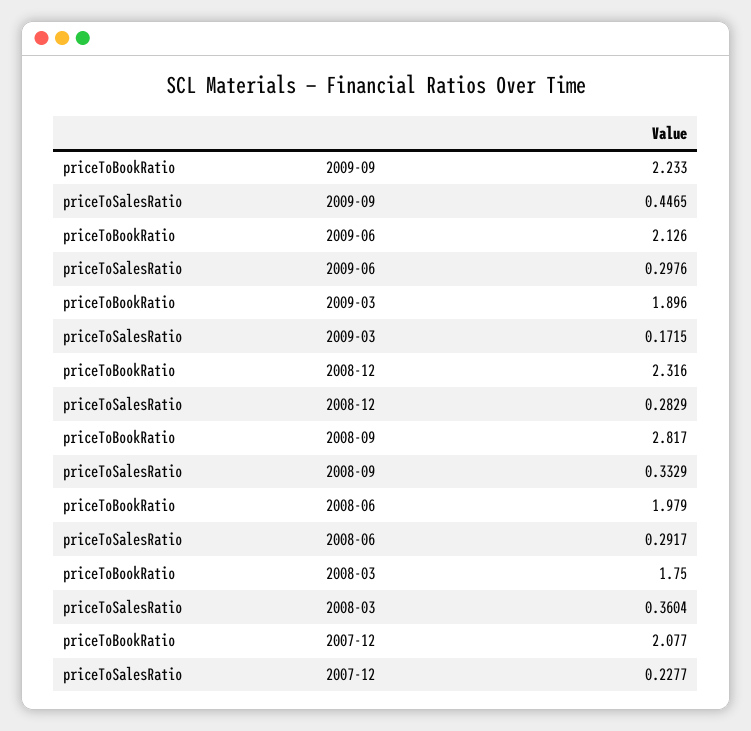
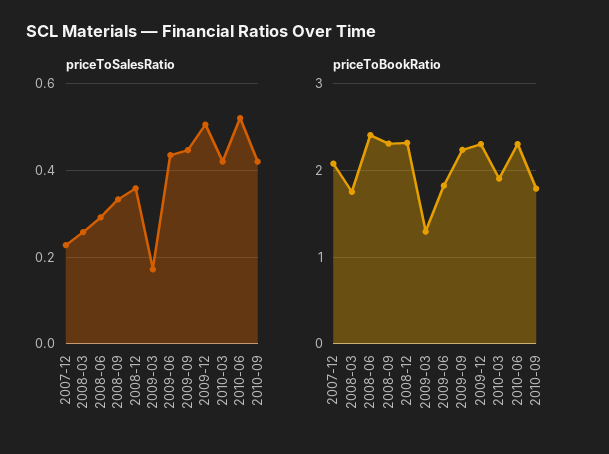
priceToBookRatio, 2009-06: 2.126 -> 1.8
priceToSalesRatio, 2009-06: 0.2976 -> 0.44
priceToBookRatio, 2009-03: 1.896 -> 1.3
priceToSalesRatio, 2008-12: 0.2829 -> 0.36
priceToBookRatio, 2008-09: 2.817 -> 2.3
priceToBookRatio, 2008-06: 1.979 -> 2.4
priceToSalesRatio, 2008-03: 0.3604 -> 0.26
priceToSalesRatio, 2009-12: none -> 0.5
priceToSalesRatio, 2010-03: none -> 0.42
priceToSalesRatio, 2010-06: none -> 0.52
priceToSalesRatio, 2010-09: none -> 0.42
priceToBookRatio, 2009-12: none -> 2.3
priceToBookRatio, 2010-03: none -> 1.9
priceToBookRatio, 2010-06: none -> 2.3
priceToBookRatio, 2010-09: none -> 1.8

